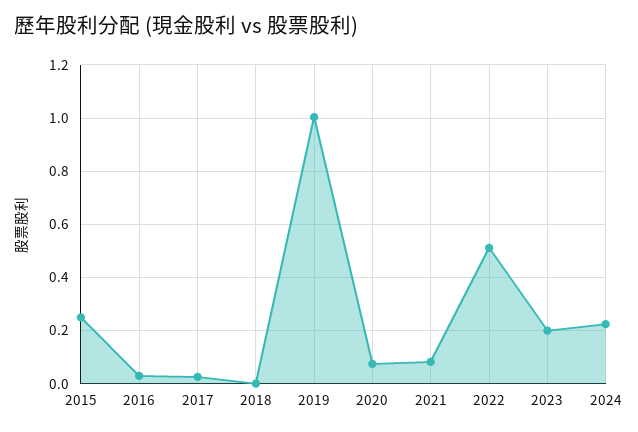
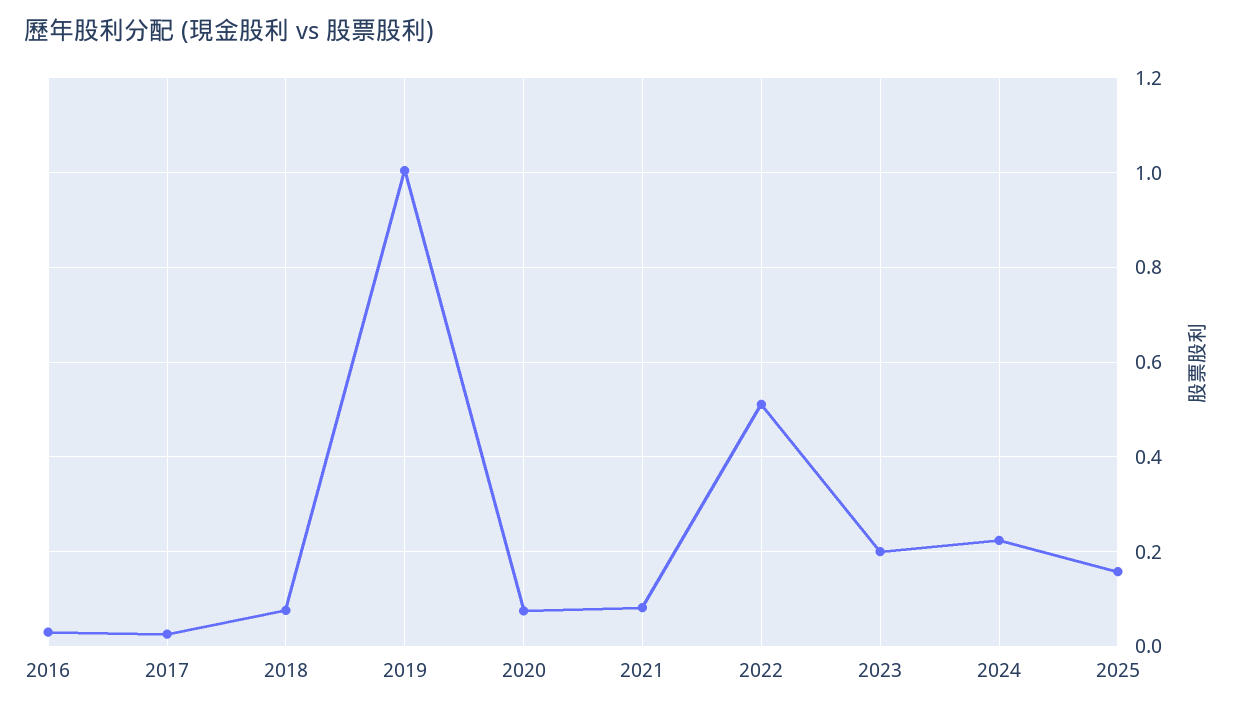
2015: 0.25 -> none
2018: 0 -> 0.08
2025: none -> 0.16

